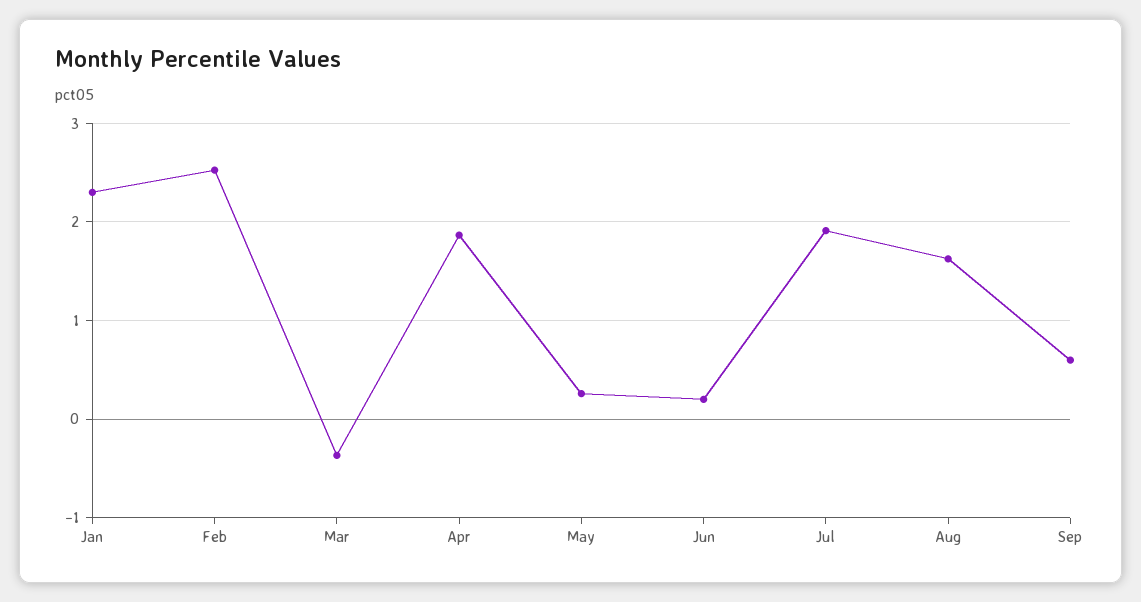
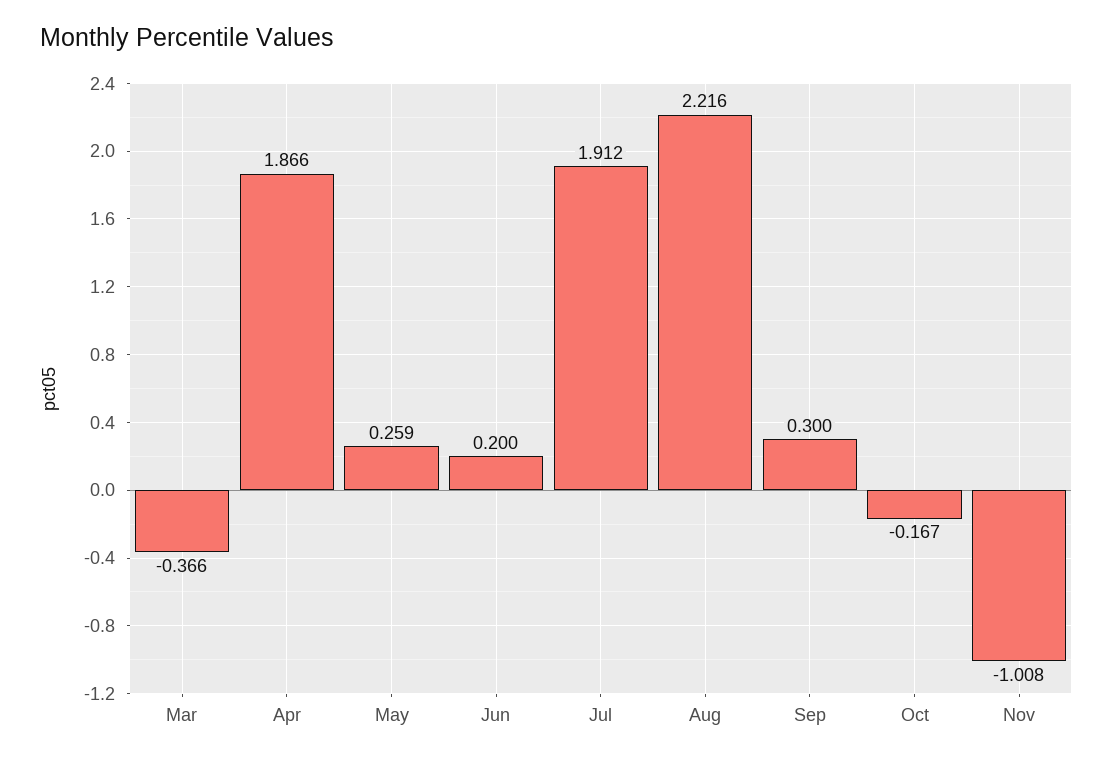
Jan: 2.3 -> none
Feb: 2.5 -> none
Aug: 1.6 -> 2.216
Sep: 0.6 -> 0.3
Oct: none -> -0.167
Nov: none -> -1.008

